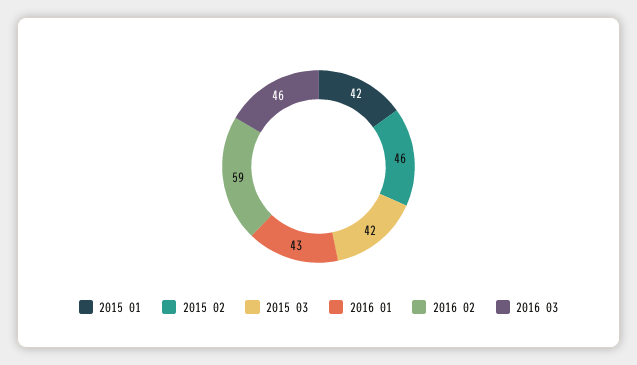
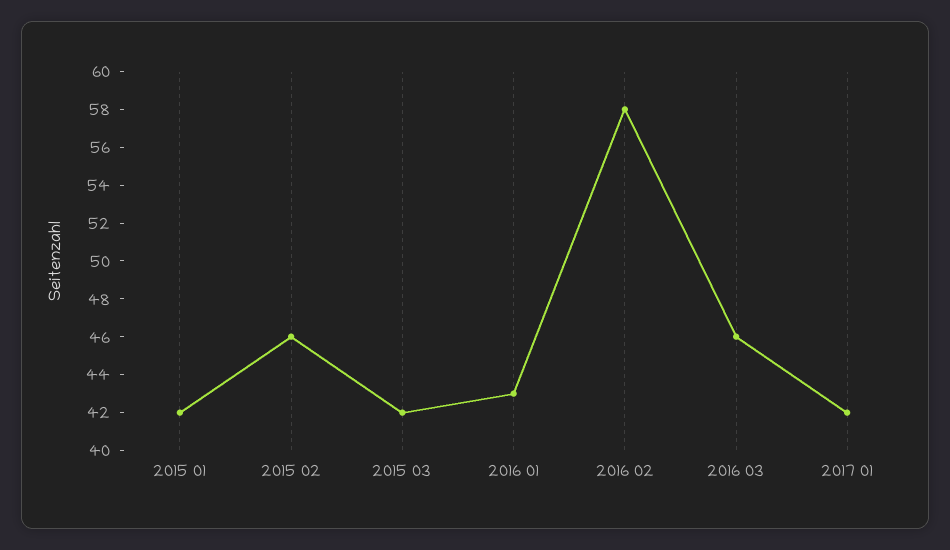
2016 02: 59 -> 58
2017 01: none -> 42

